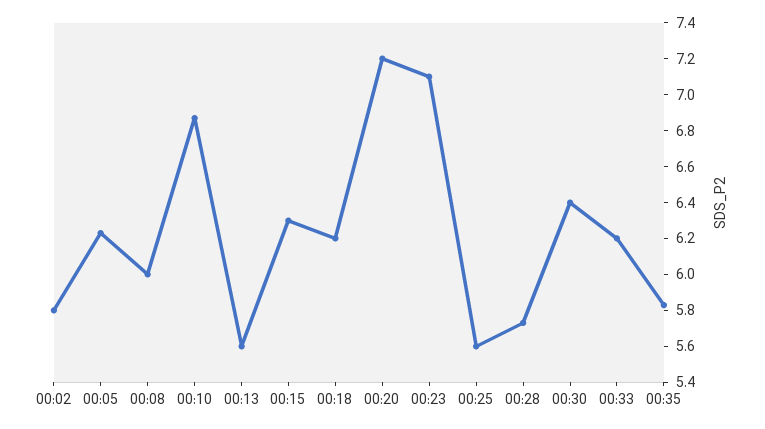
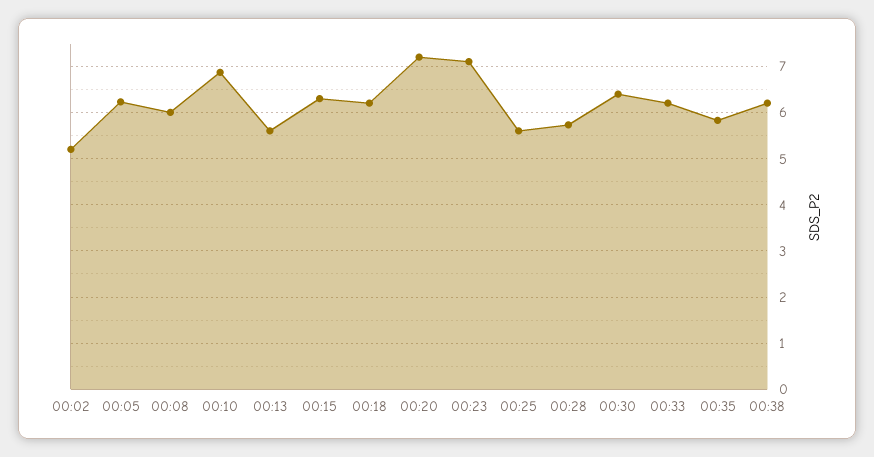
00:02: 5.8 -> 5.2
00:38: none -> 6.2

